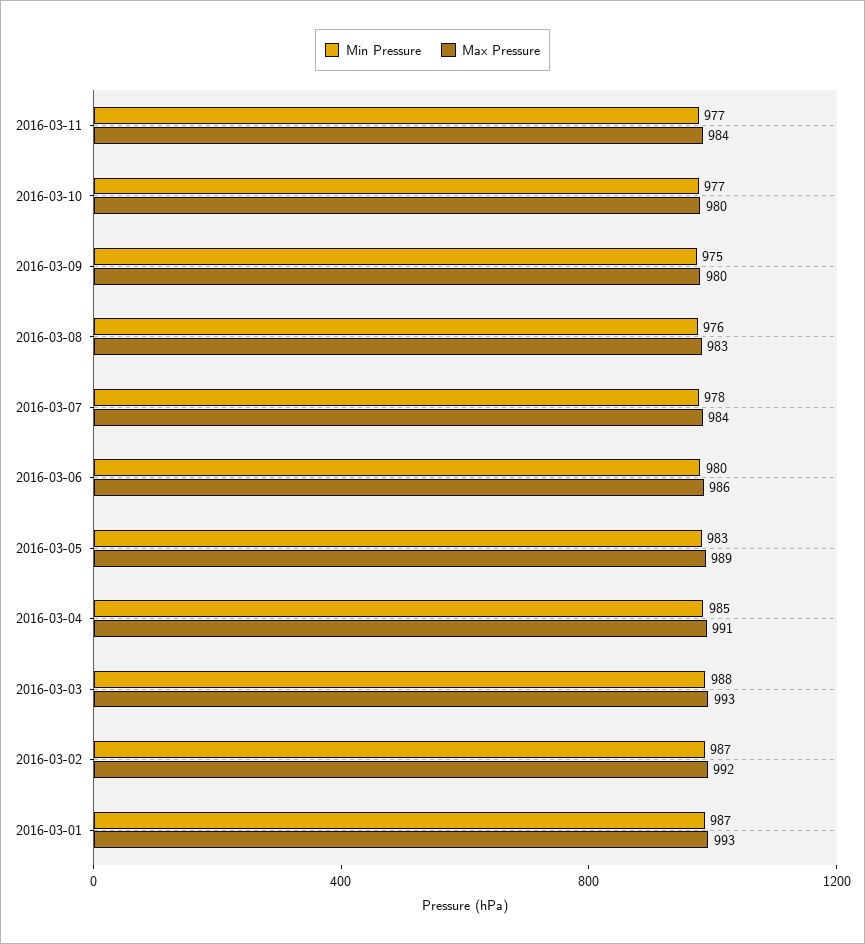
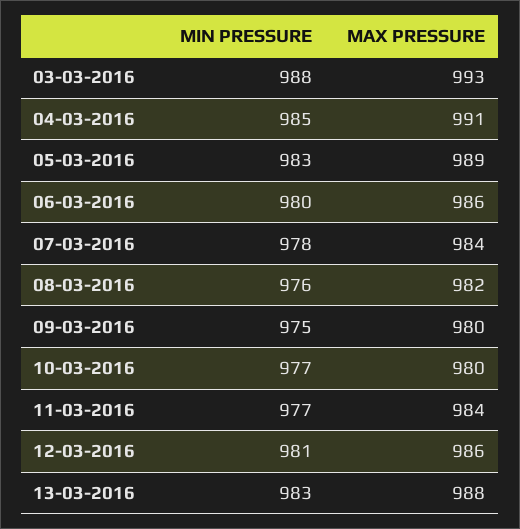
Max Pressure, 2016-03-08: 983 -> 982
Min Pressure, 2016-03-02: 987 -> none
Max Pressure, 2016-03-02: 992 -> none
Min Pressure, 2016-03-01: 987 -> none
Max Pressure, 2016-03-01: 993 -> none
Min Pressure, 12-03-2016: none -> 981
Max Pressure, 12-03-2016: none -> 986
Min Pressure, 13-03-2016: none -> 983
Max Pressure, 13-03-2016: none -> 988

